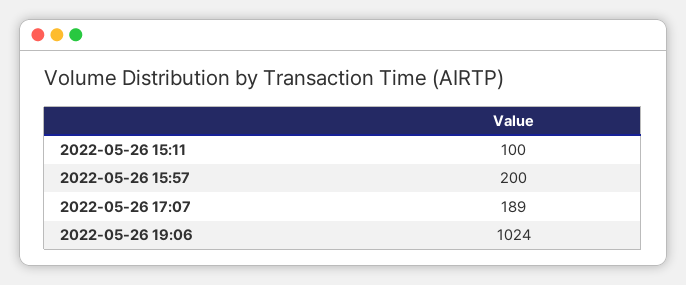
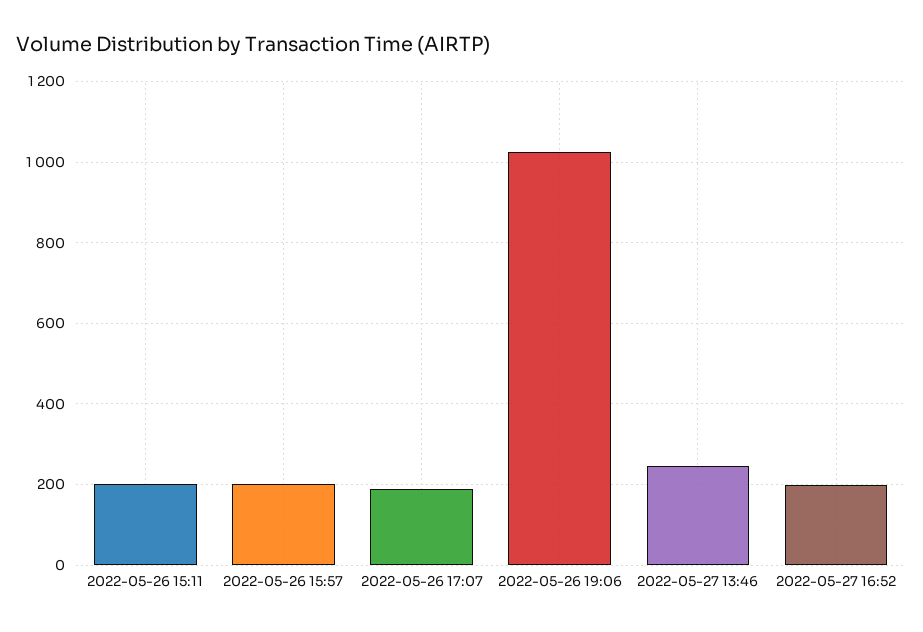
2022-05-26 15:11: 100 -> 200
2022-05-27 13:46: none -> 240
2022-05-27 16:52: none -> 200

